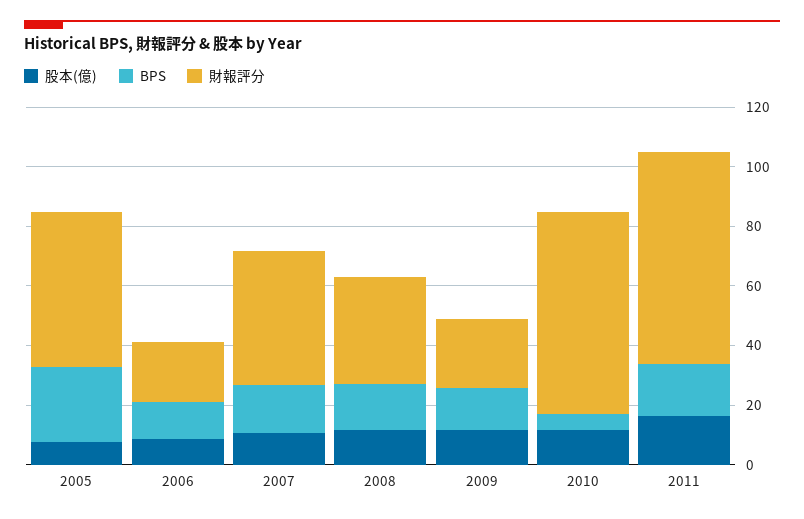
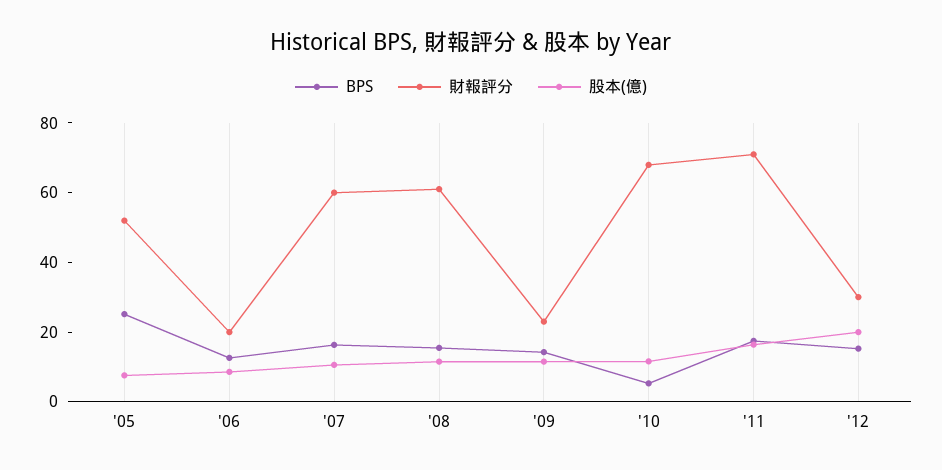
財報評分, 2007: 45 -> 60
財報評分, 2008: 35 -> 60
BPS, '12: none -> 15
財報評分, '12: none -> 30
股本(億), '12: none -> 20

